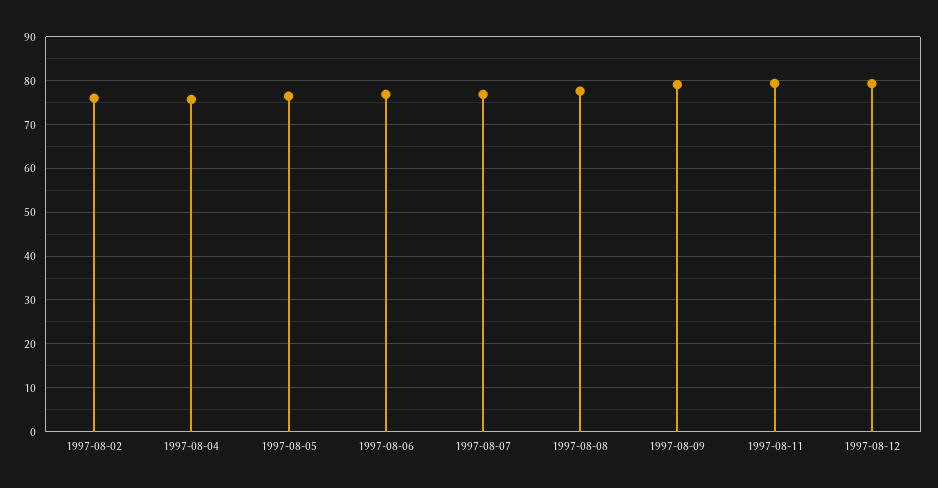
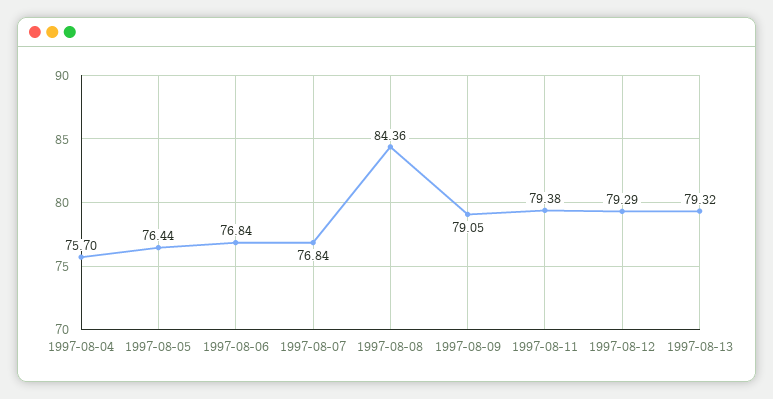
1997-08-02: 76 -> none
1997-08-08: 78 -> 84.36
1997-08-13: none -> 79.32

